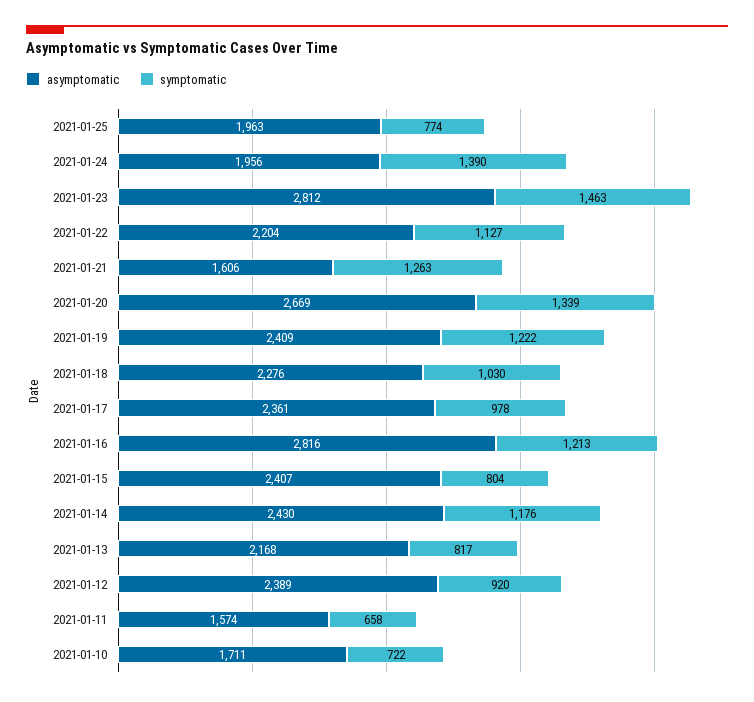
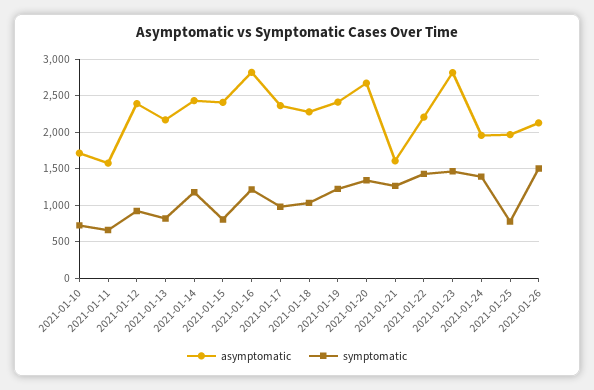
symptomatic, 2021-01-22: 1127 -> 1400
asymptomatic, 2021-01-26: none -> 2100
symptomatic, 2021-01-26: none -> 1500

